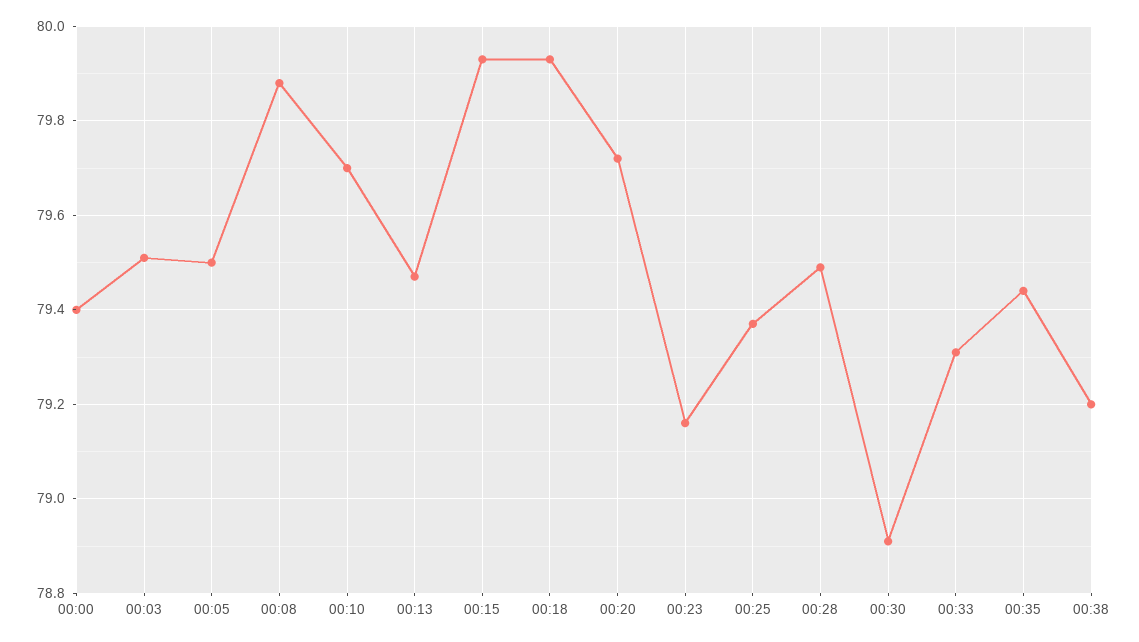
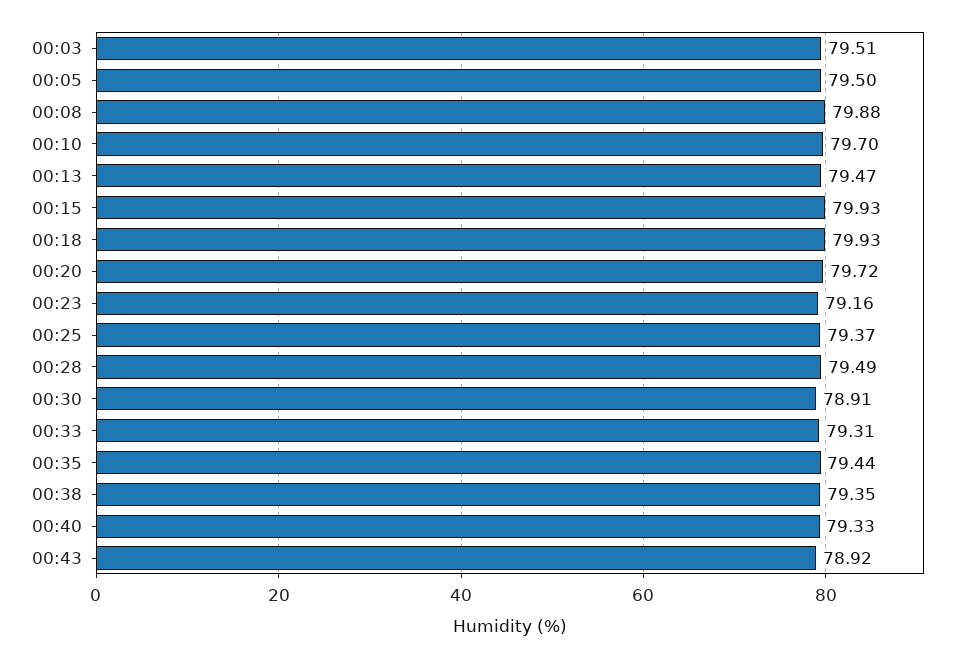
00:00: 79.4 -> none
00:38: 79.2 -> 79.35
00:40: none -> 79.33
00:43: none -> 78.92

